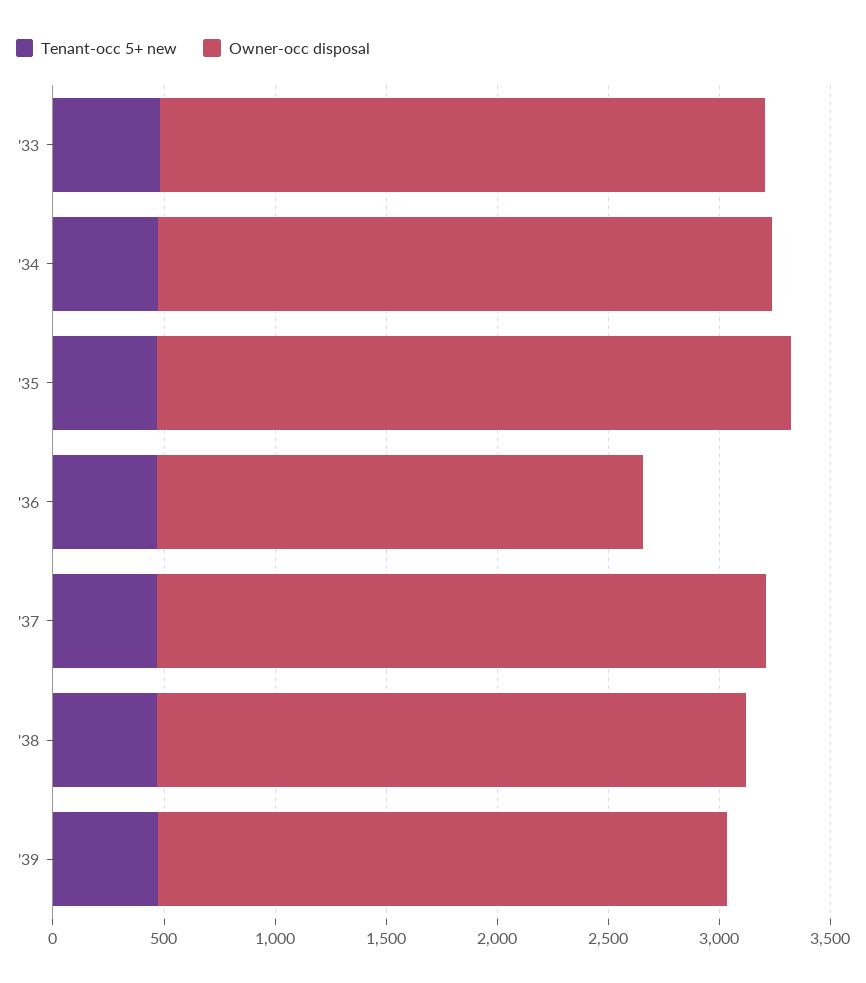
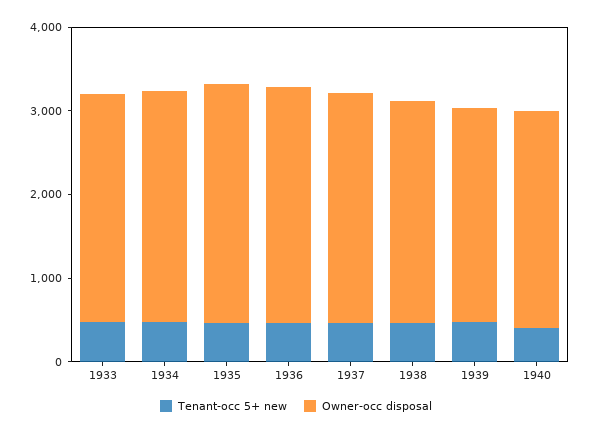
Owner-occ disposal, '36: 2200 -> 2800
Tenant-occ 5+ new, 1940: none -> 400
Owner-occ disposal, 1940: none -> 2600

